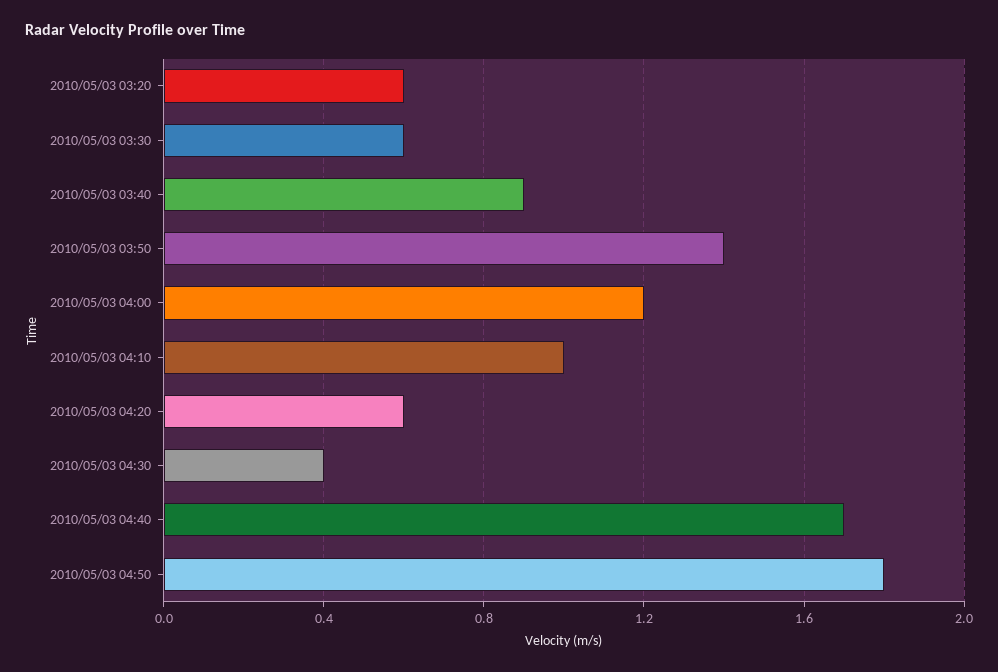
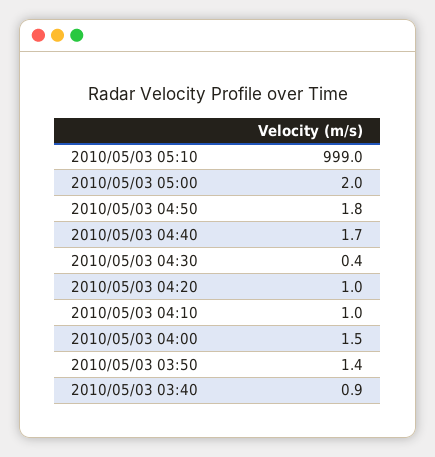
2010/05/03 03:20: 0.6 -> none
2010/05/03 03:30: 0.6 -> none
2010/05/03 04:00: 1.2 -> 1.5
2010/05/03 04:20: 0.6 -> 1
2010/05/03 05:10: none -> 999
2010/05/03 05:00: none -> 2

